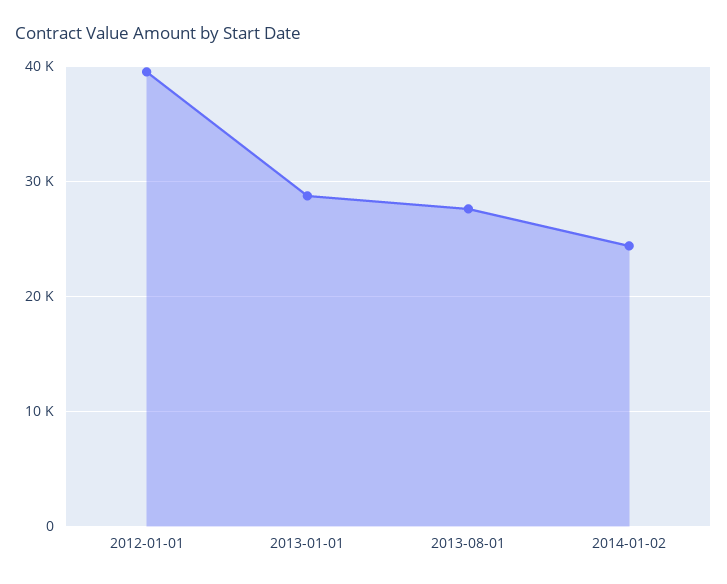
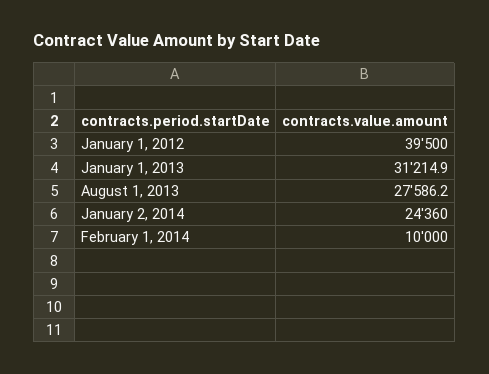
2013-01-01: 29000 -> 31214.9
February 1, 2014: none -> 10000

